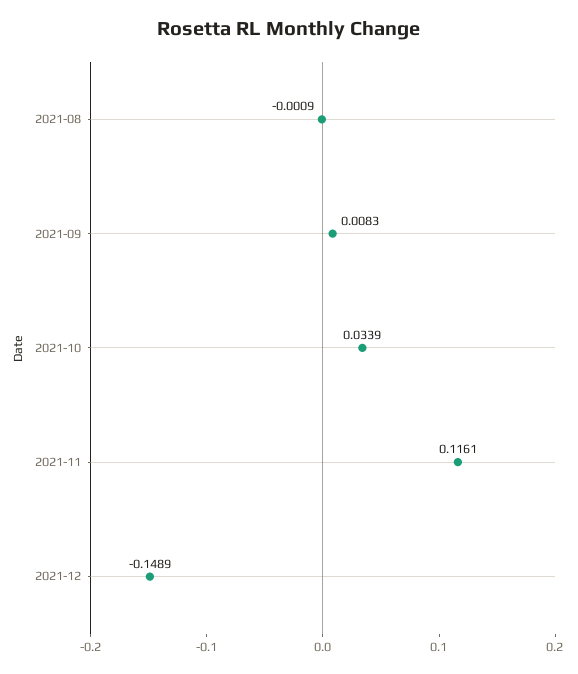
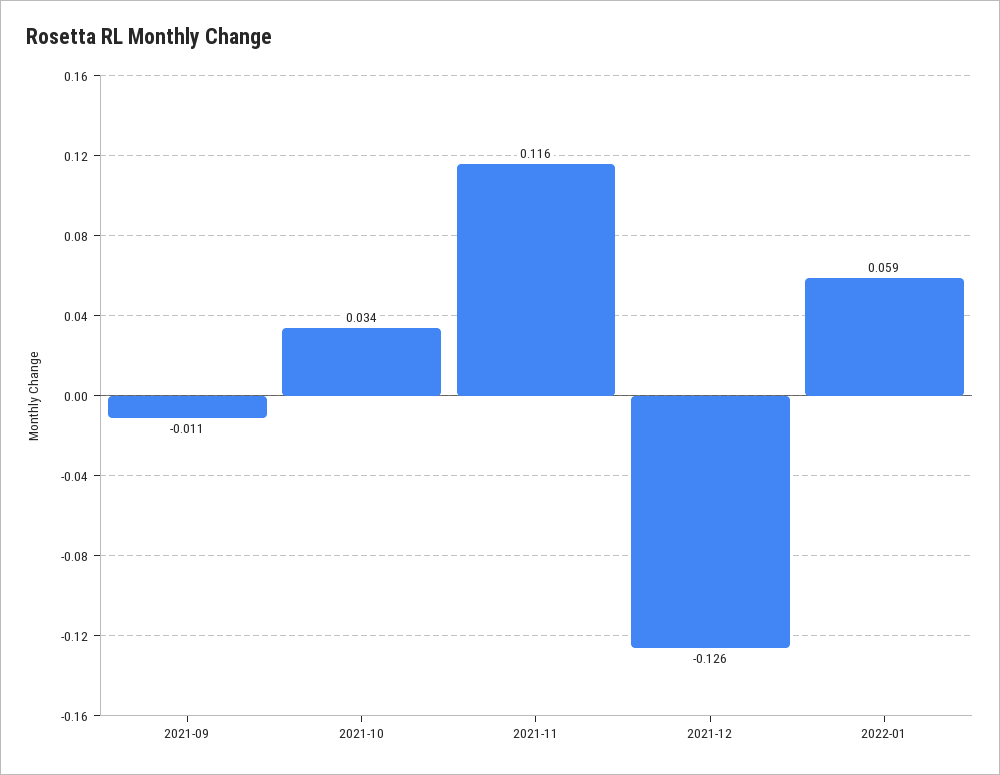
2021-08: -0.0009 -> none
2021-09: 0.0083 -> -0.011
2021-12: -0.1489 -> -0.126
2022-01: none -> 0.059

